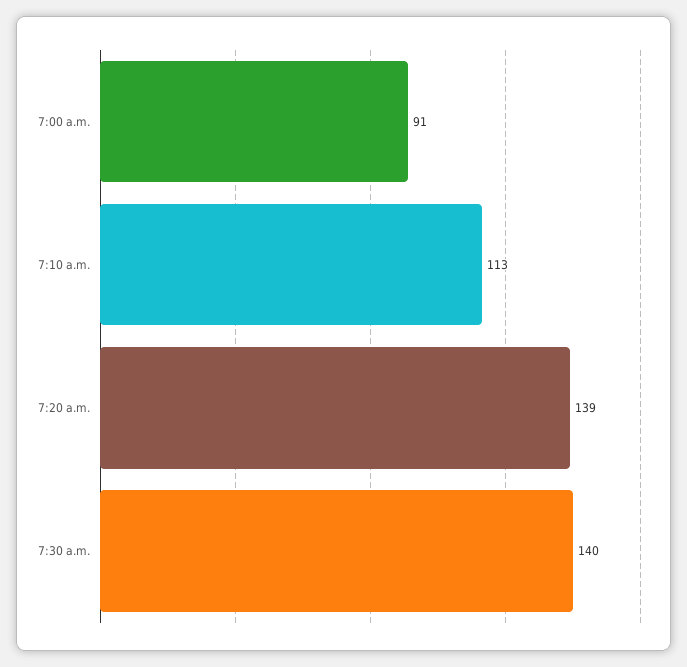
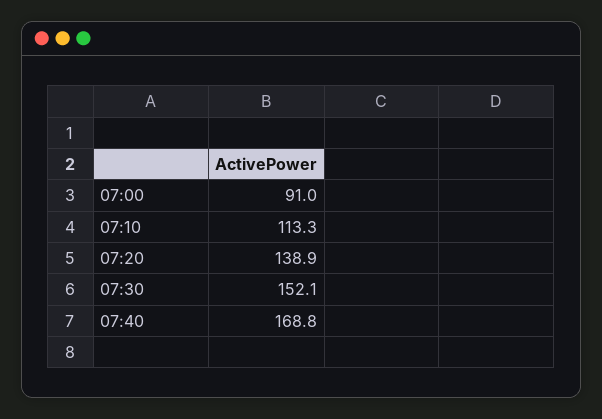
7:30 a.m.: 140 -> 152.1
07:40: none -> 168.8

